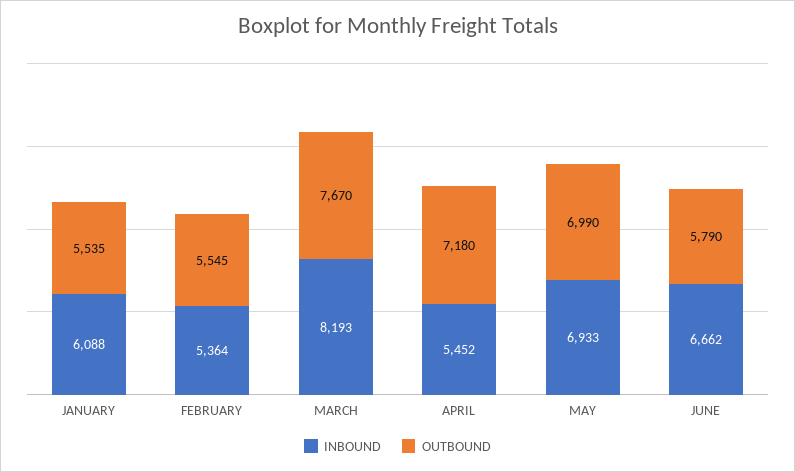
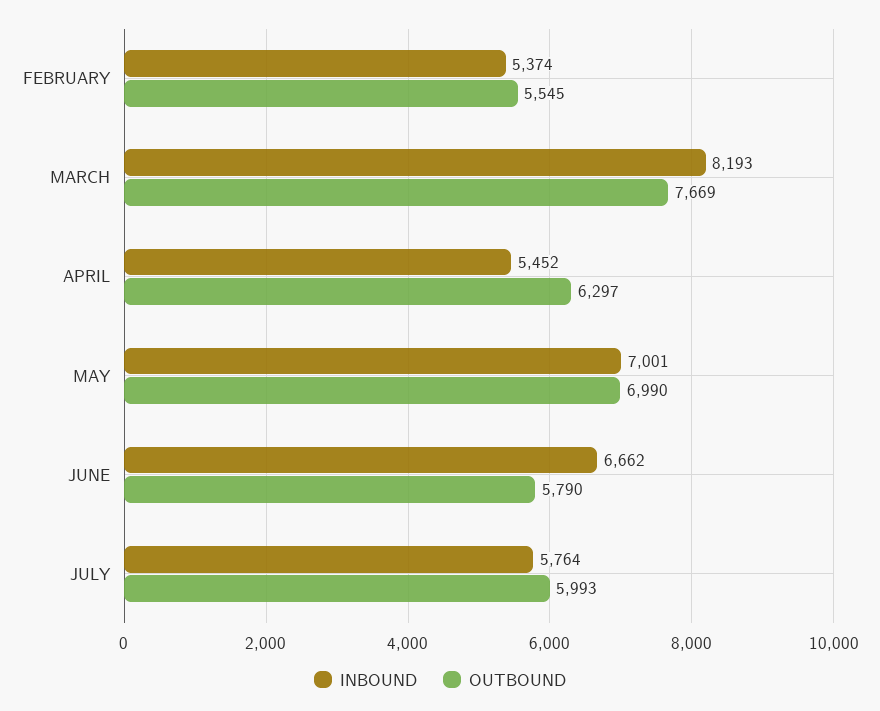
INBOUND, JANUARY: 6088 -> none
OUTBOUND, JANUARY: 5535 -> none
INBOUND, FEBRUARY: 5364 -> 5374
OUTBOUND, MARCH: 7670 -> 7669
OUTBOUND, APRIL: 7180 -> 6297
INBOUND, MAY: 6933 -> 7001
INBOUND, JULY: none -> 5764
OUTBOUND, JULY: none -> 5993

